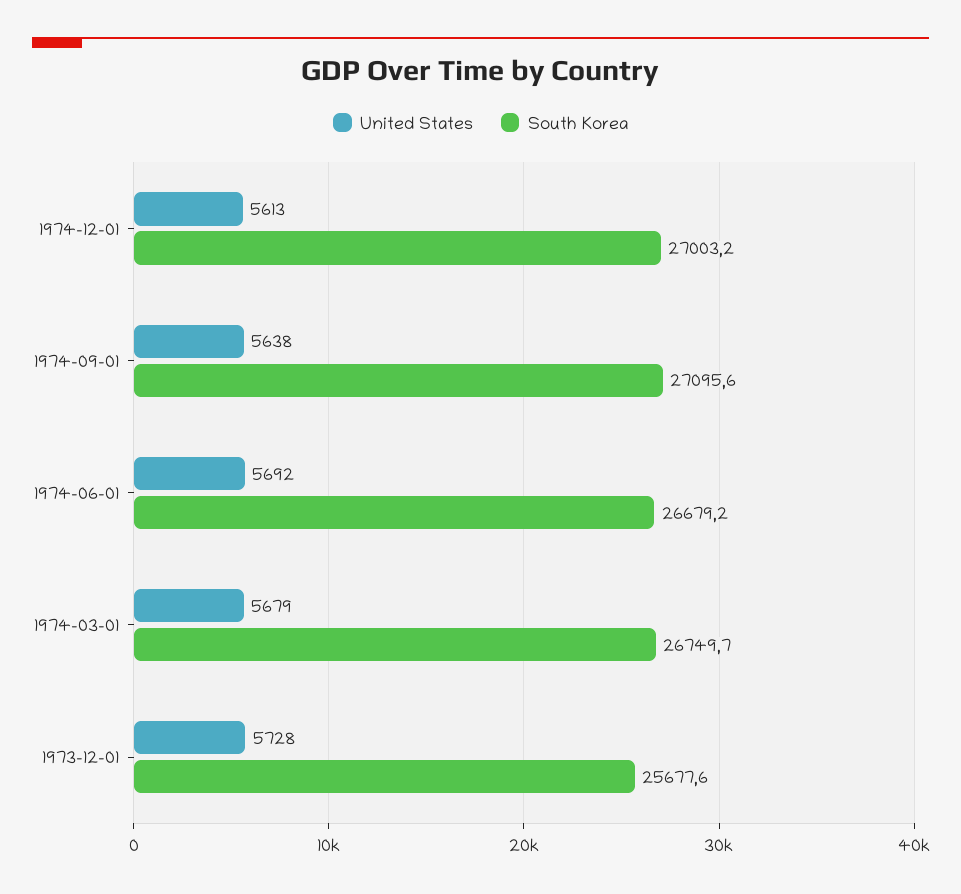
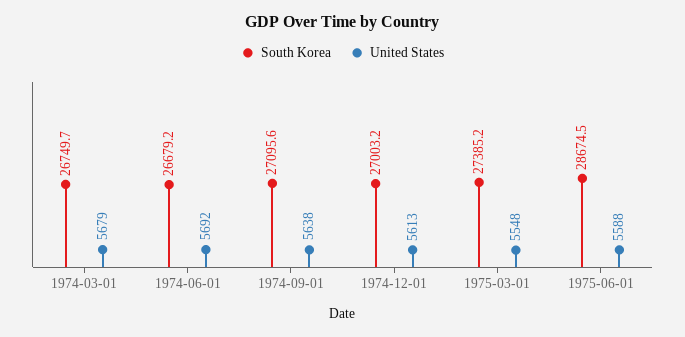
United States, 1973-12-01: 5728 -> none
South Korea, 1973-12-01: 25677.6 -> none
South Korea, 1975-03-01: none -> 27385.2
United States, 1975-03-01: none -> 5548
South Korea, 1975-06-01: none -> 28674.5
United States, 1975-06-01: none -> 5588

